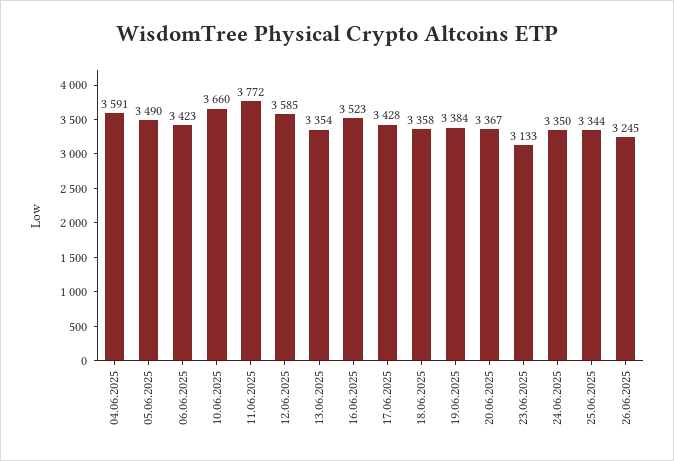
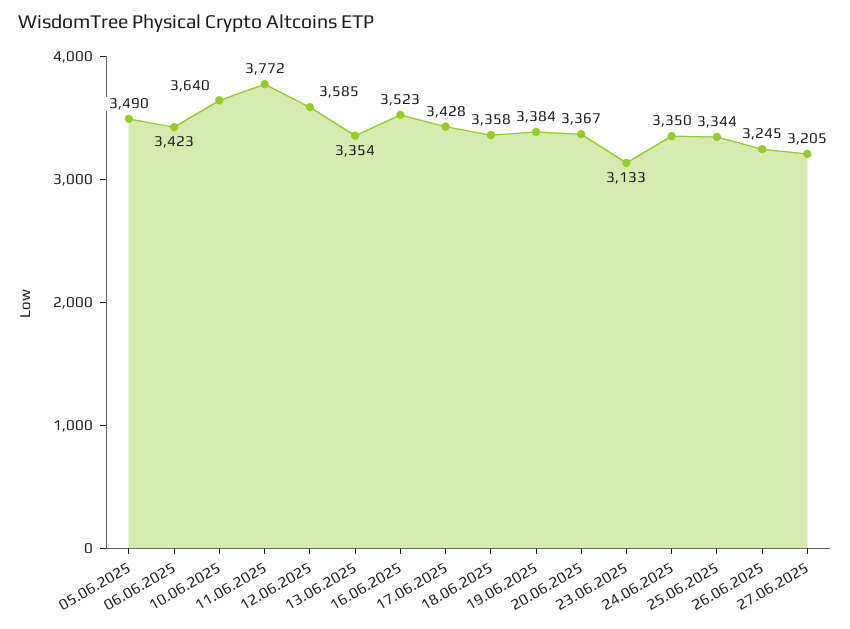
04.06.2025: 3591 -> none
10.06.2025: 3660 -> 3640
27.06.2025: none -> 3205

